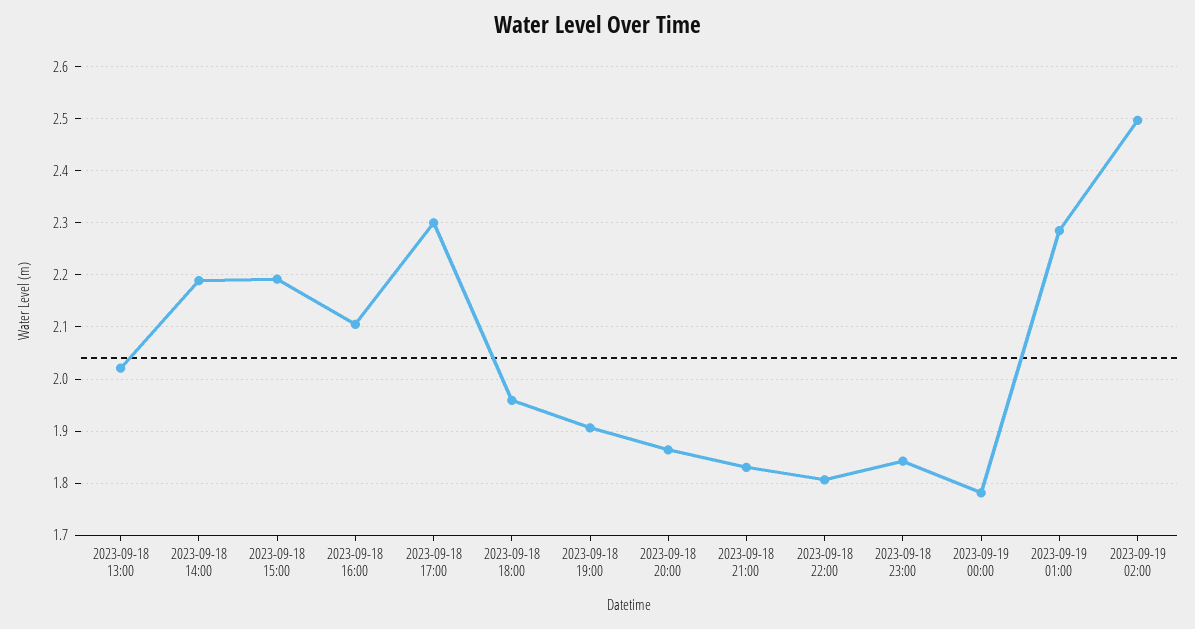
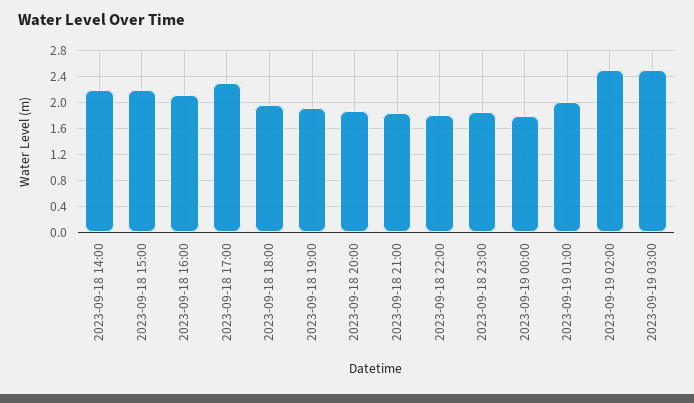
2023-09-18 13:00: 2.02 -> none
2023-09-19 01:00: 2.28 -> 2
2023-09-19 03:00: none -> 2.5

